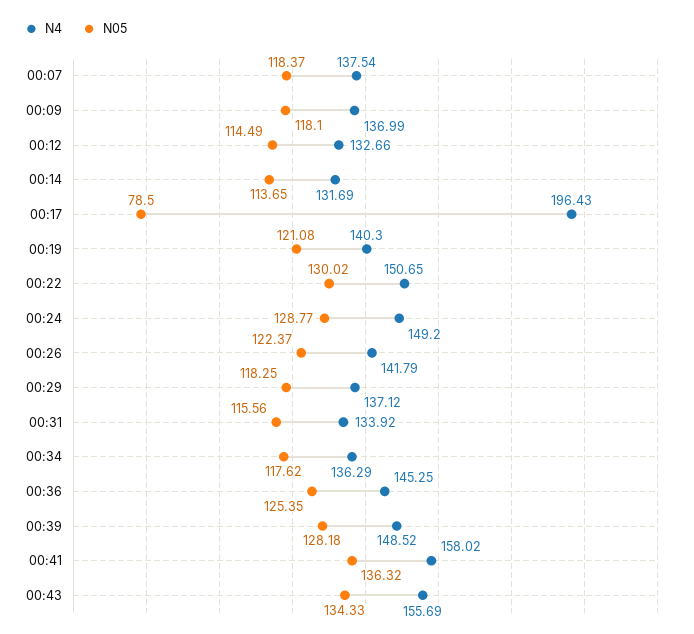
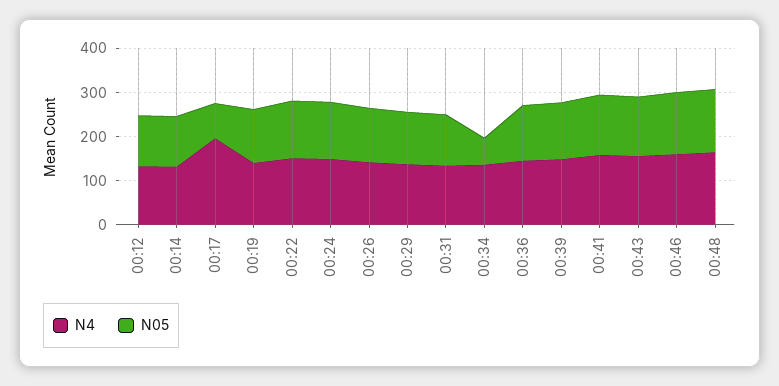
N4, 00:07: 137.54 -> none
N05, 00:07: 118.37 -> none
N4, 00:09: 136.99 -> none
N05, 00:09: 118.1 -> none
N05, 00:34: 117.62 -> 60
N4, 00:46: none -> 160
N05, 00:46: none -> 140
N4, 00:48: none -> 160
N05, 00:48: none -> 140

